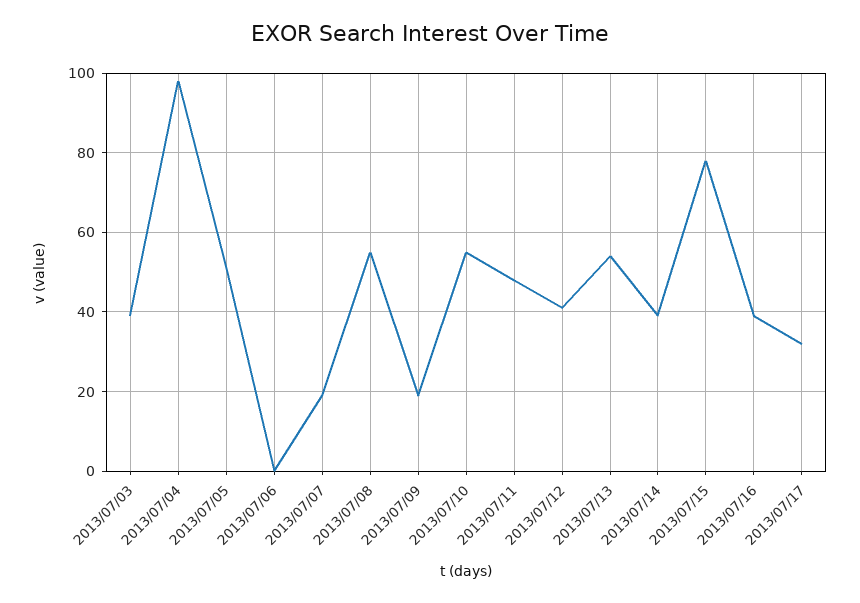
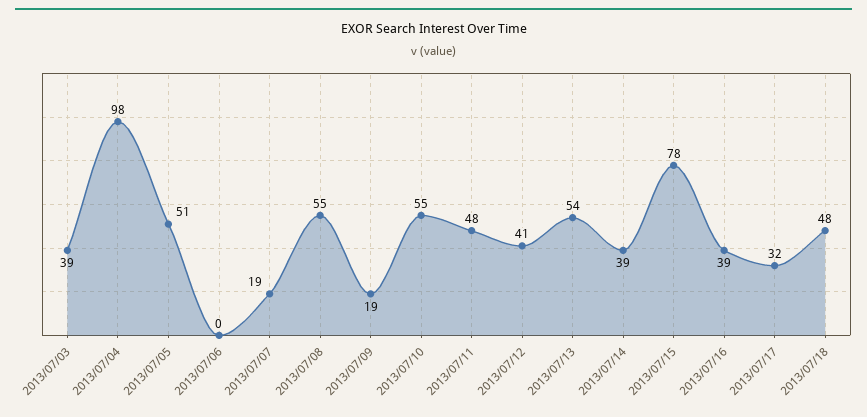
2013/07/18: none -> 48

